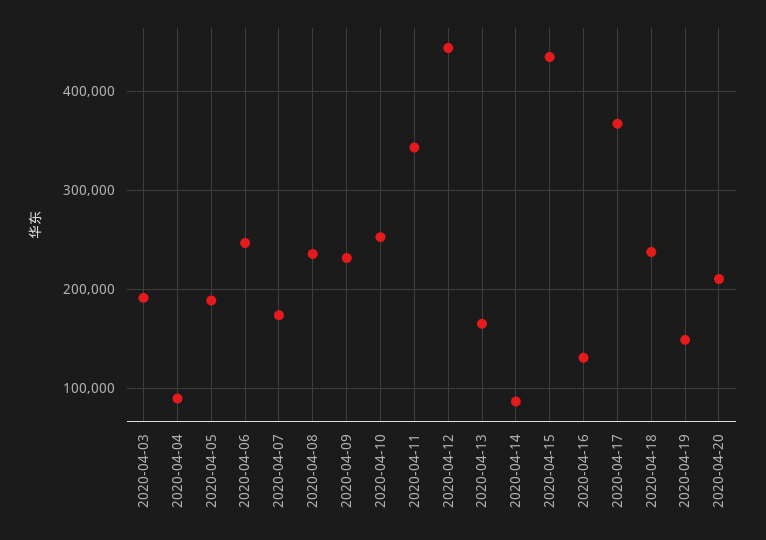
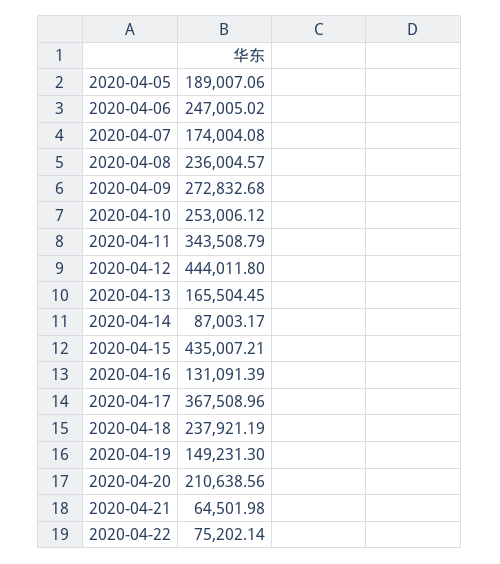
2020-04-03: 190000 -> none
2020-04-04: 90000 -> none
2020-04-09: 230000 -> 272832.68
2020-04-21: none -> 64501.98
2020-04-22: none -> 75202.14

